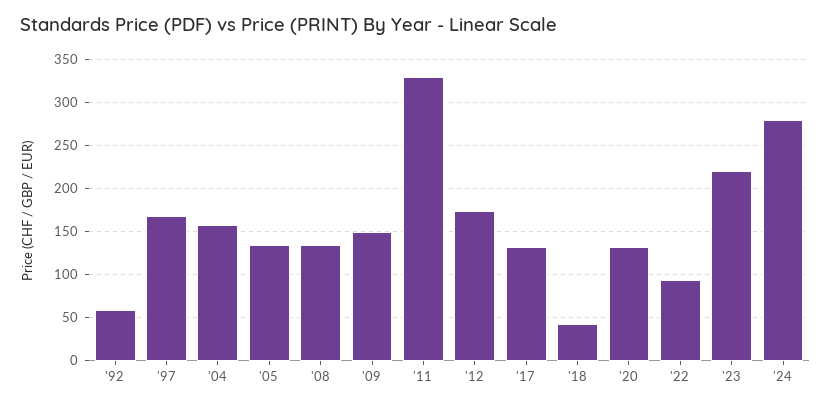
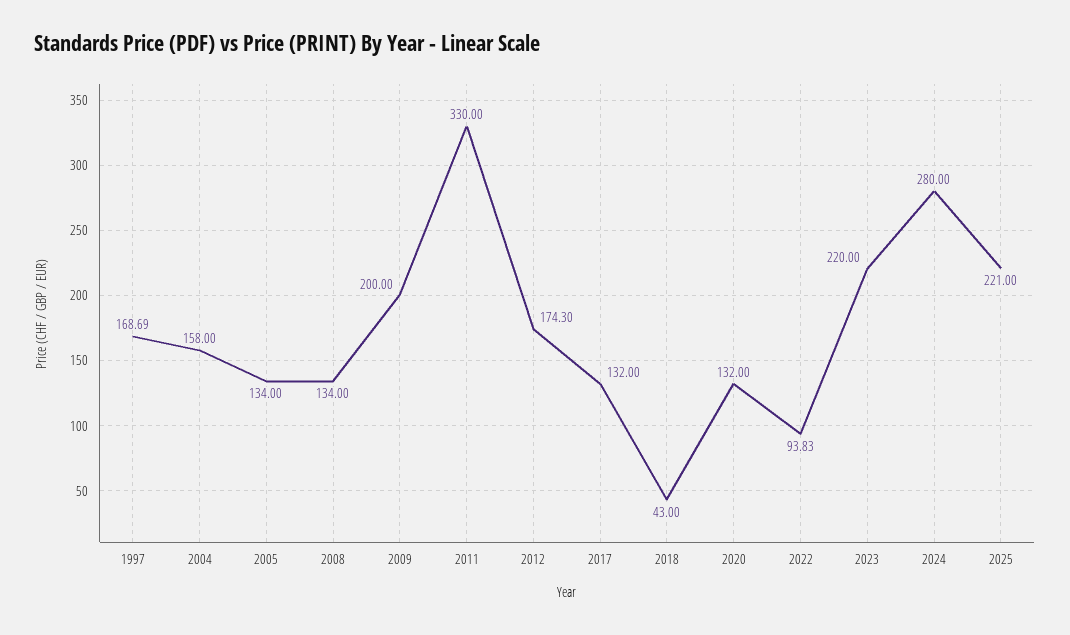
'92: 60 -> none
'09: 150 -> 200
2025: none -> 221

